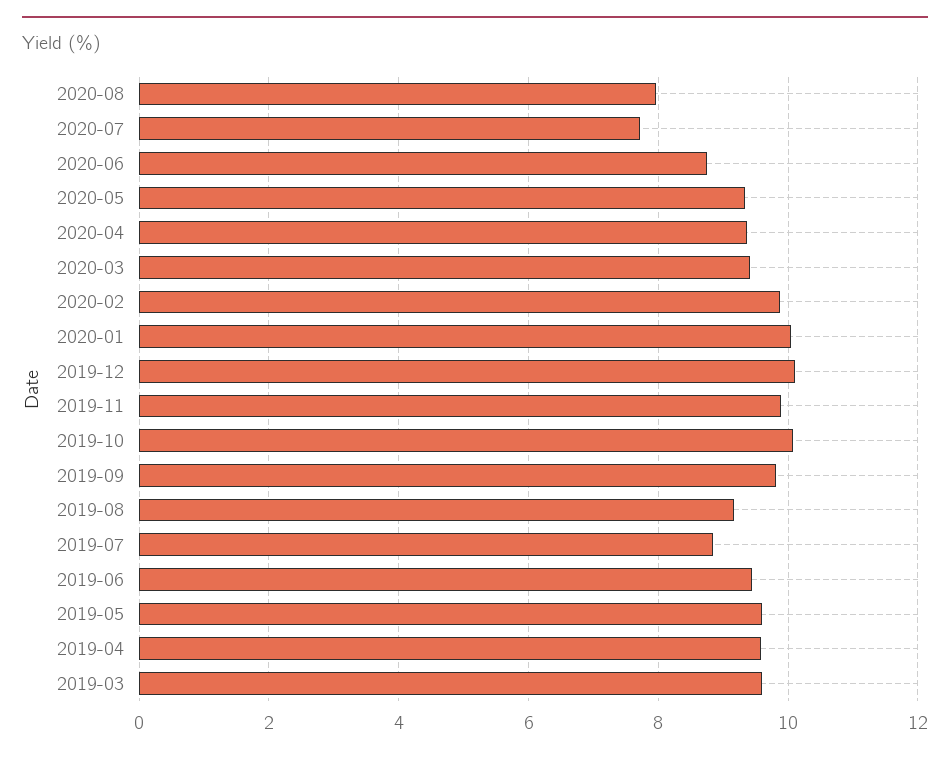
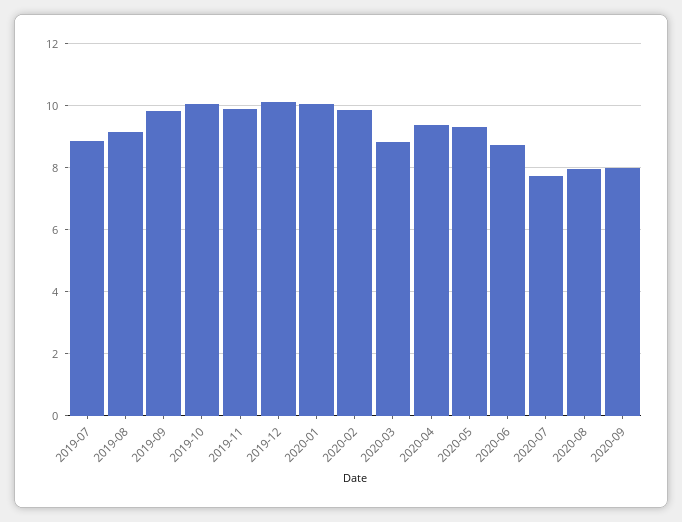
2020-03: 9.4 -> 8.8
2019-06: 9.4 -> none
2019-05: 9.6 -> none
2019-04: 9.6 -> none
2019-03: 9.6 -> none
2020-09: none -> 8

